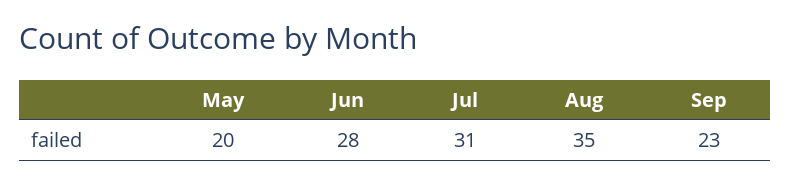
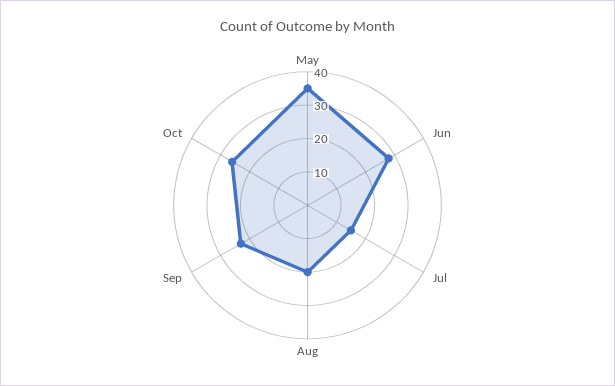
May: 20 -> 35
Jul: 31 -> 15
Aug: 35 -> 20
Oct: none -> 25

